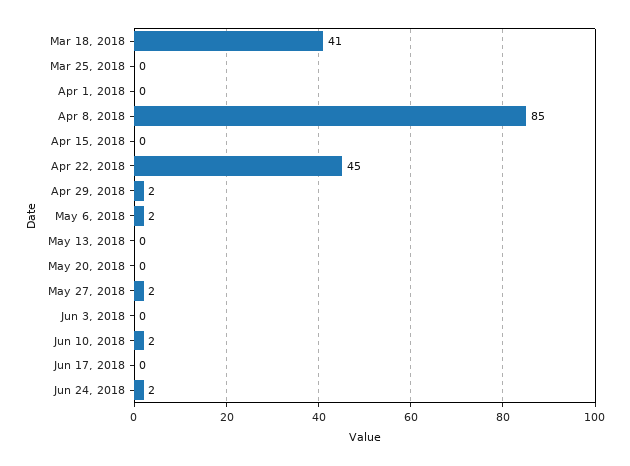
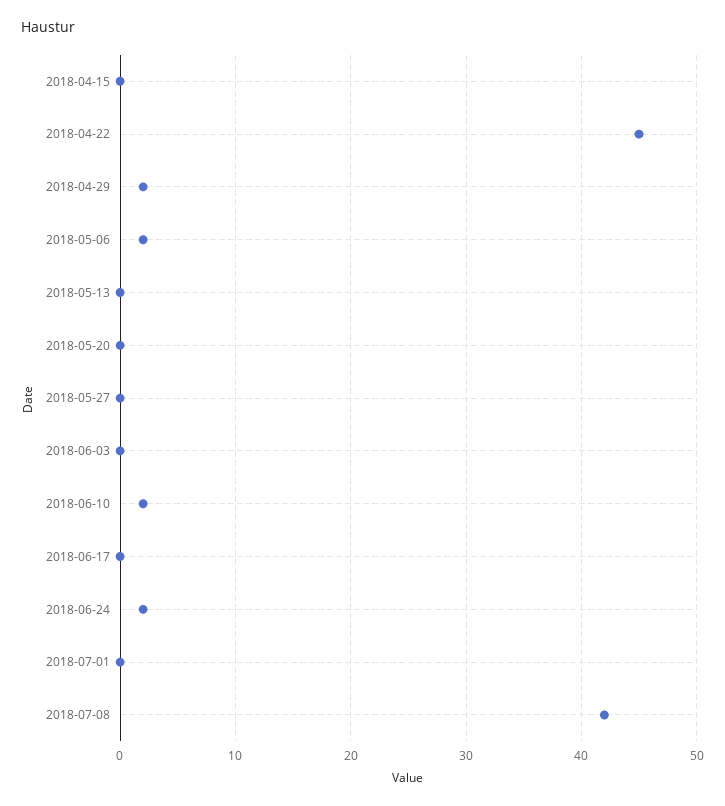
Mar 18, 2018: 41 -> none
Mar 25, 2018: 0 -> none
Apr 1, 2018: 0 -> none
Apr 8, 2018: 85 -> none
May 27, 2018: 2 -> 0
2018-07-01: none -> 0
2018-07-08: none -> 42

